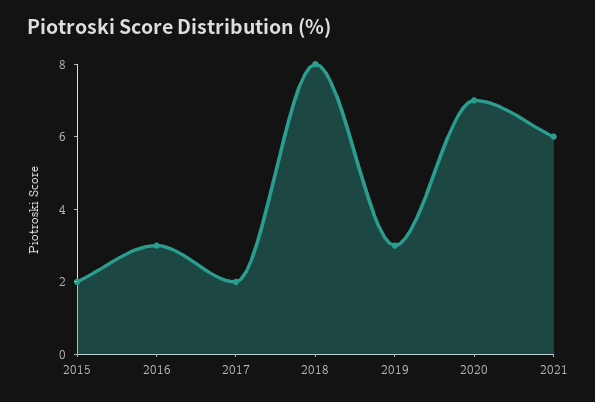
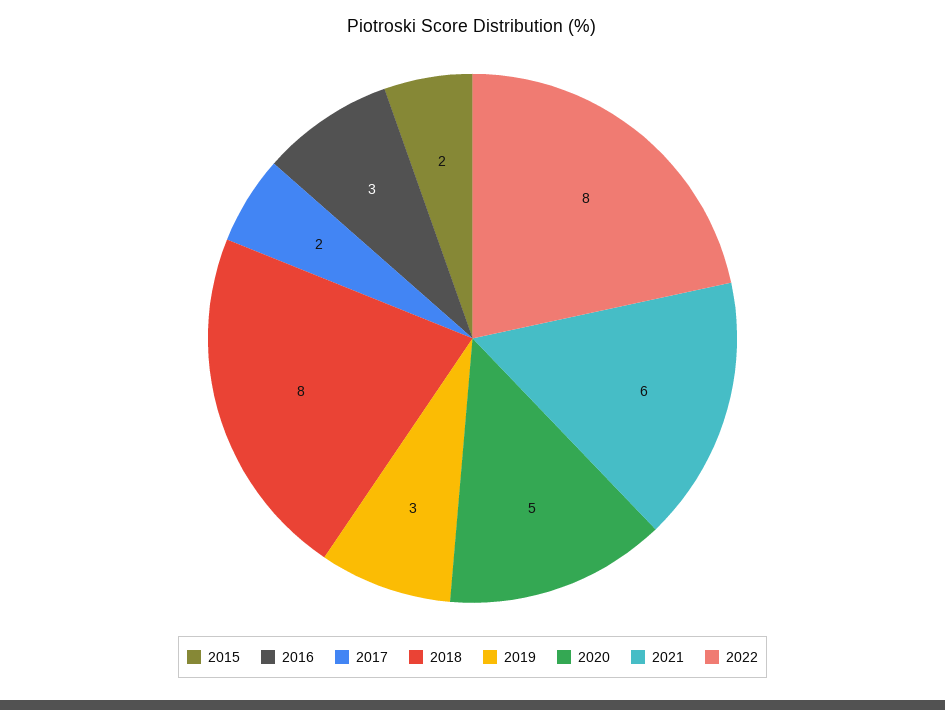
2020: 7 -> 5
2022: none -> 8

